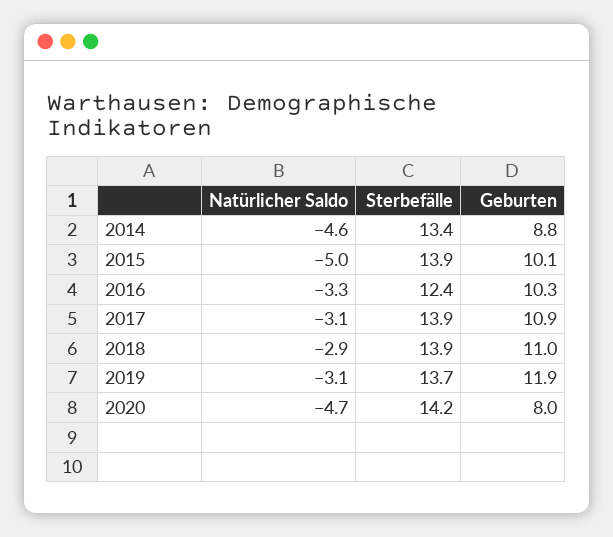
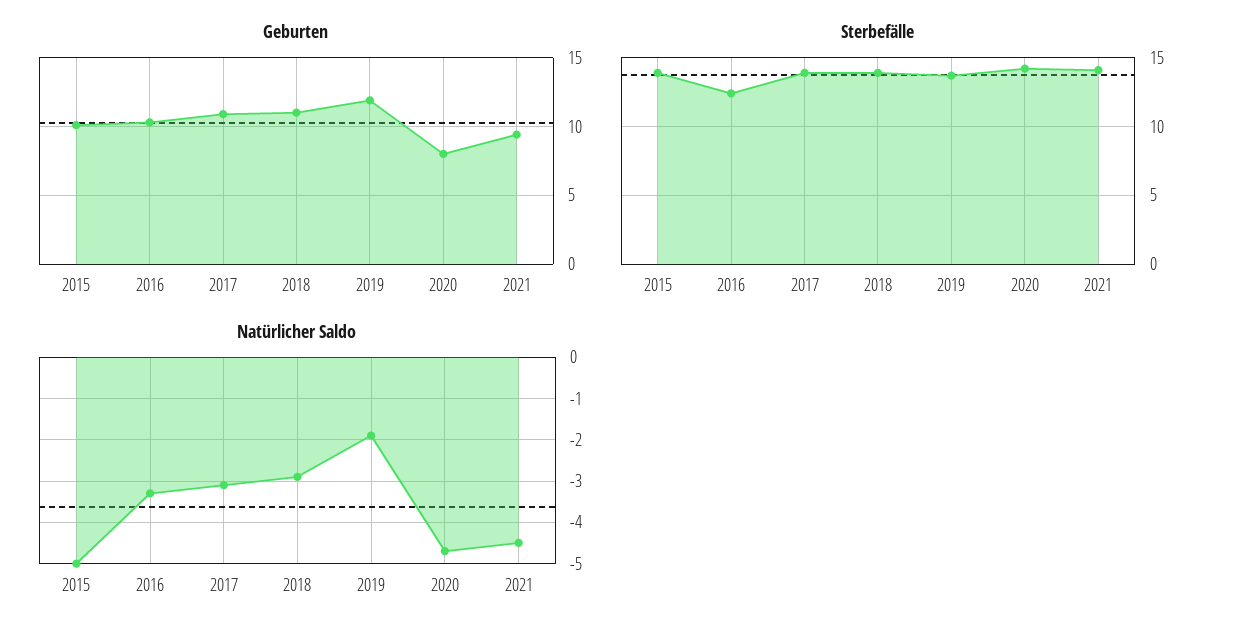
Natürlicher Saldo, 2014: -4.6 -> none
Sterbefälle, 2014: 13.4 -> none
Geburten, 2014: 8.8 -> none
Natürlicher Saldo, 2019: -3.1 -> -2
Geburten, 2021: none -> 9.5
Sterbefälle, 2021: none -> 14
Natürlicher Saldo, 2021: none -> -4.5

